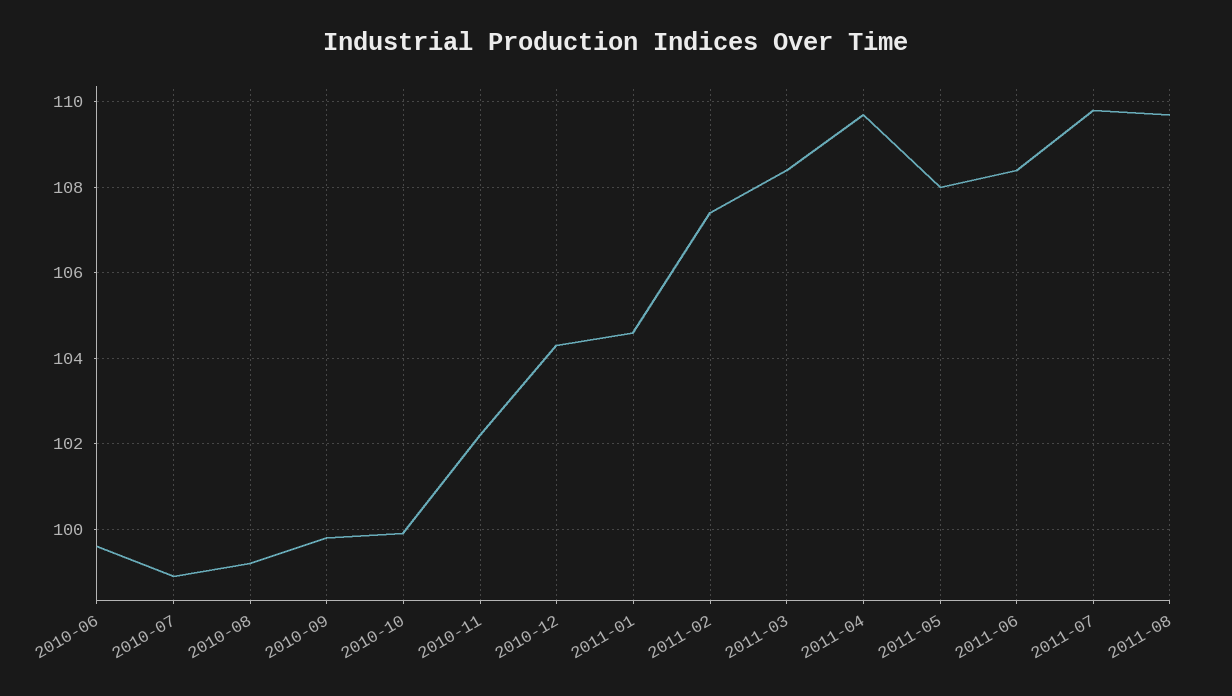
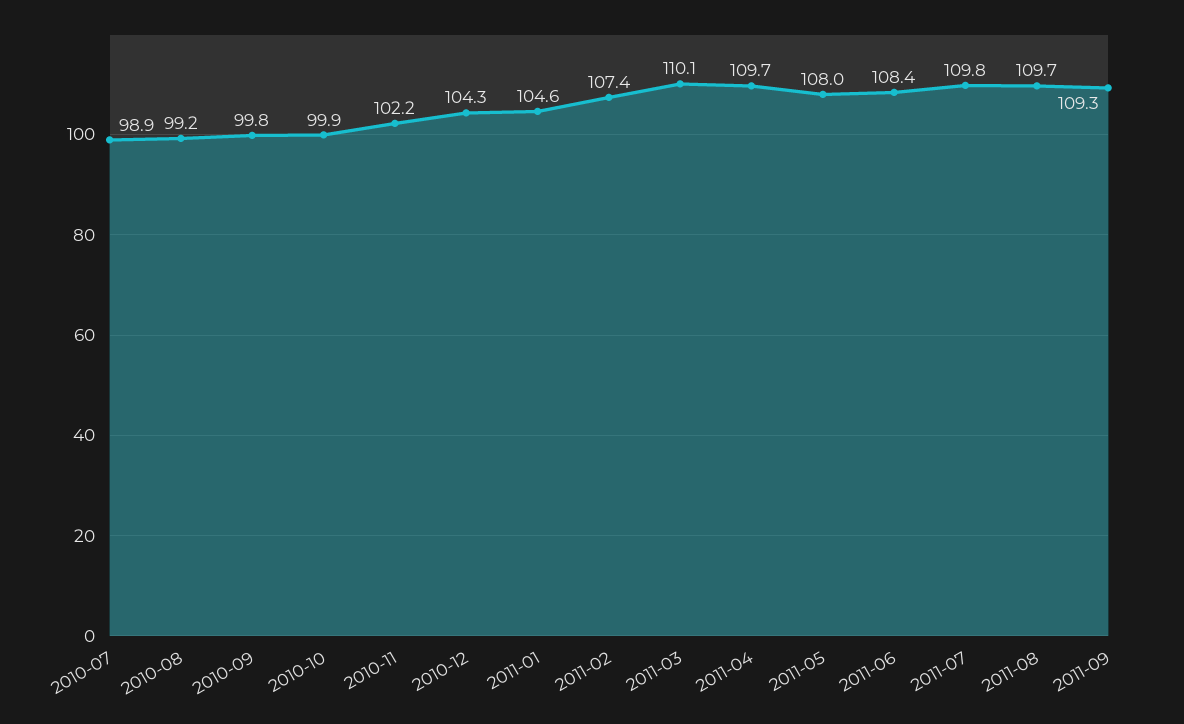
2010-06: 99.5 -> none
2011-03: 108.5 -> 110.1
2011-09: none -> 109.3

